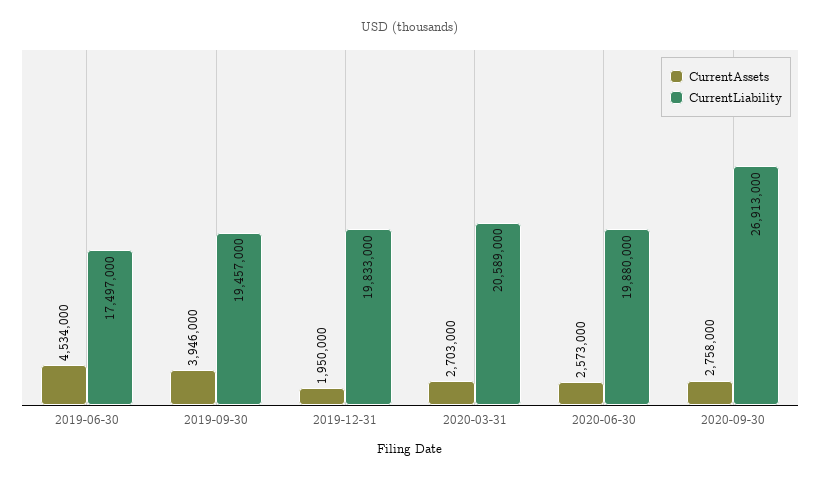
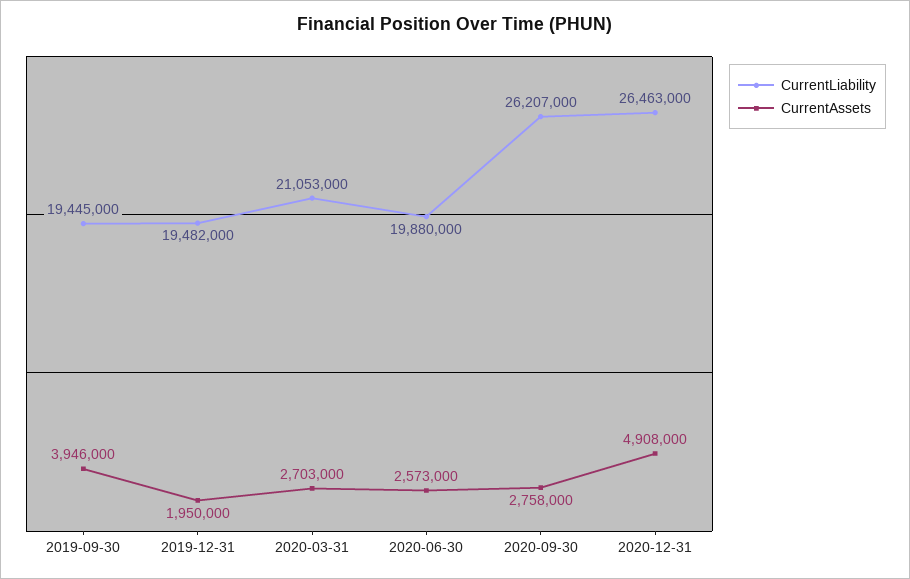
CurrentAssets, 2019-06-30: 4534000 -> none
CurrentLiability, 2019-06-30: 17497000 -> none
CurrentLiability, 2019-09-30: 19457000 -> 19445000
CurrentLiability, 2019-12-31: 19833000 -> 19482000
CurrentLiability, 2020-03-31: 20589000 -> 21053000
CurrentLiability, 2020-09-30: 26913000 -> 26207000
CurrentLiability, 2020-12-31: none -> 26463000
CurrentAssets, 2020-12-31: none -> 4908000

